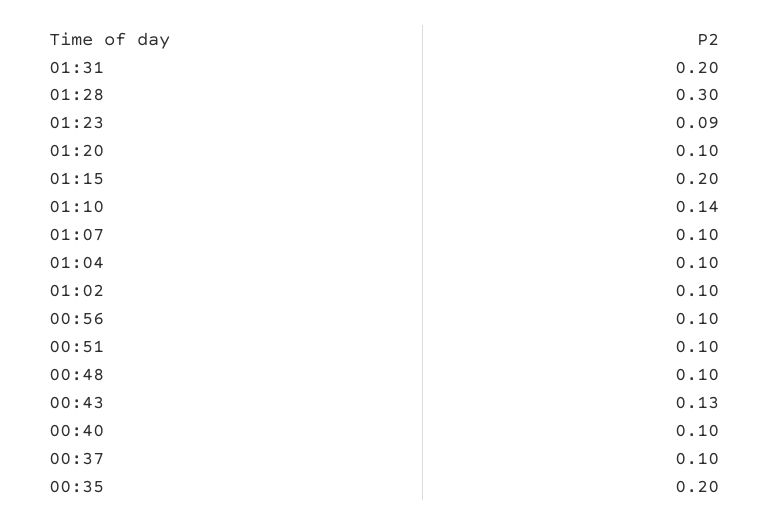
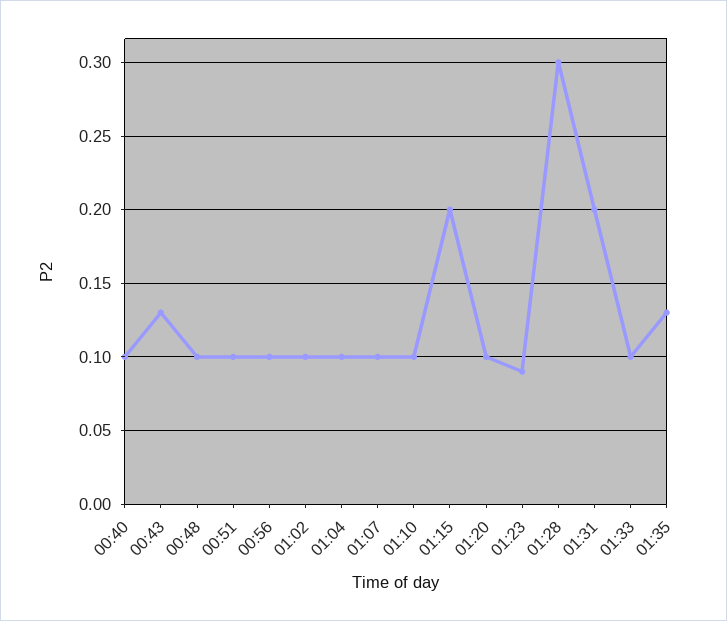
01:10: 0.14 -> 0.1
00:37: 0.1 -> none
00:35: 0.2 -> none
01:33: none -> 0.1
01:35: none -> 0.13

